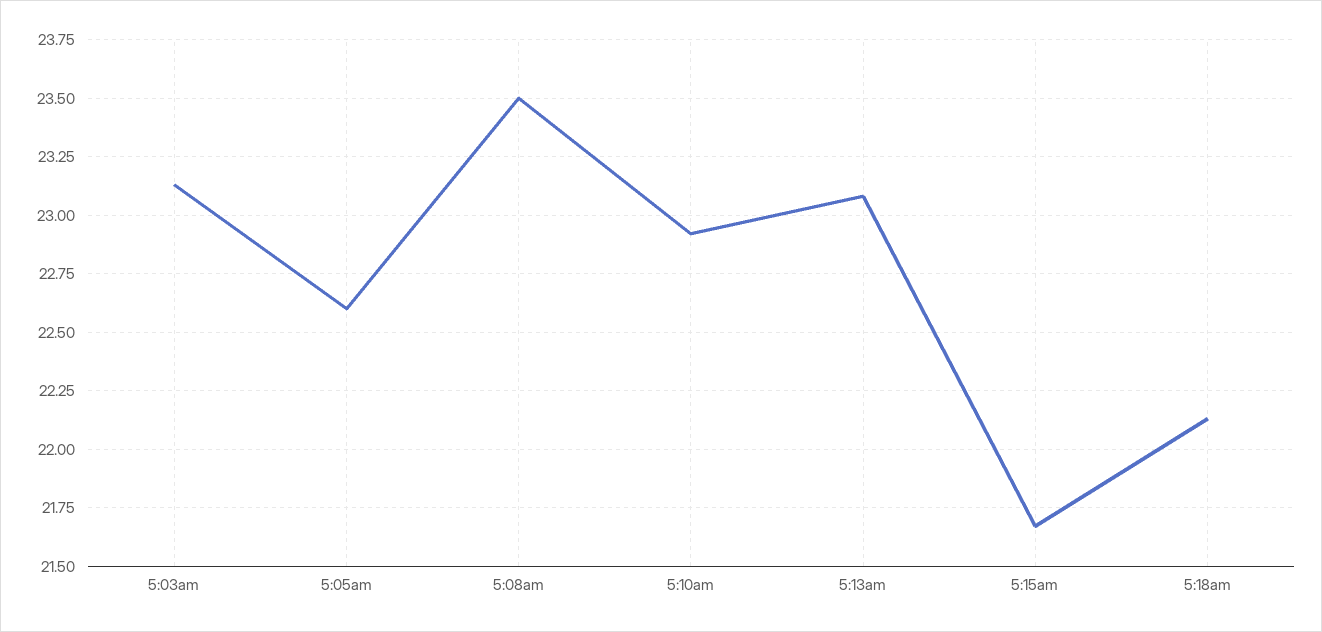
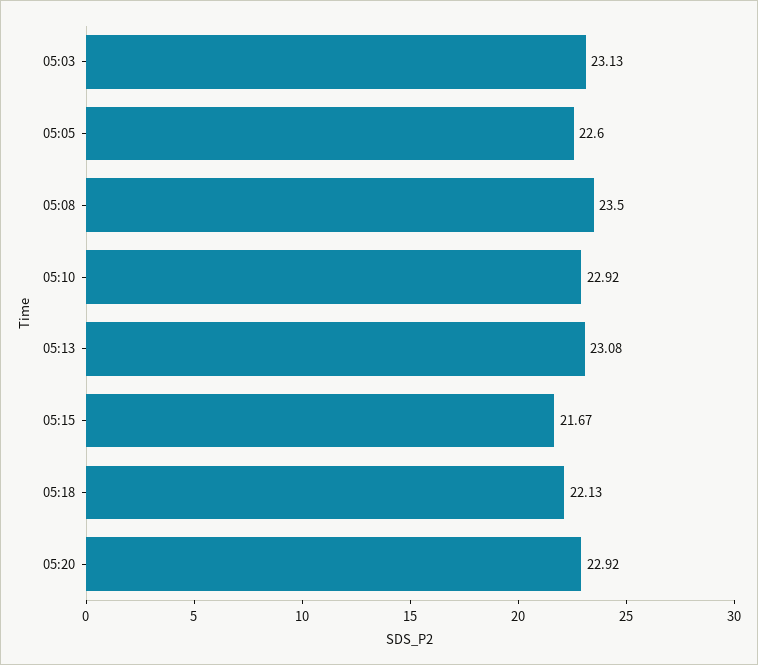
05:20: none -> 22.92

